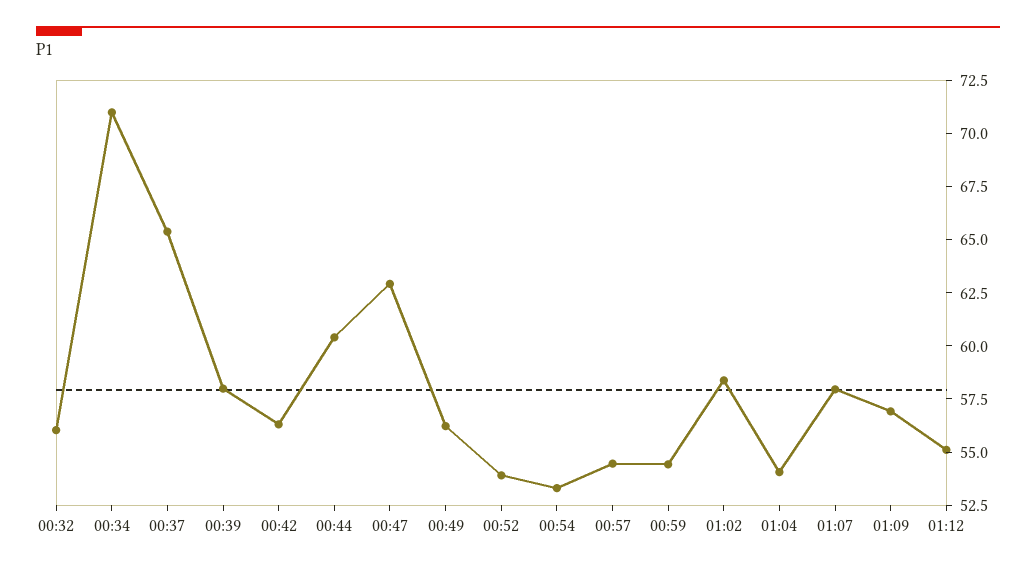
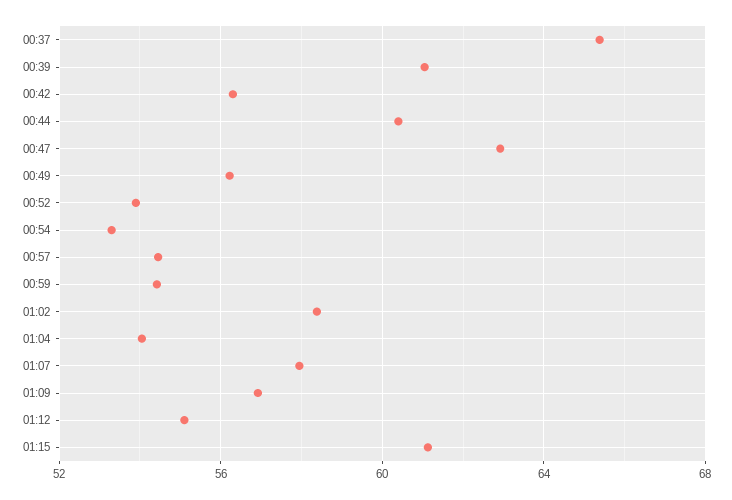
00:32: 56 -> none
00:34: 71 -> none
00:39: 58 -> 61
01:15: none -> 61

